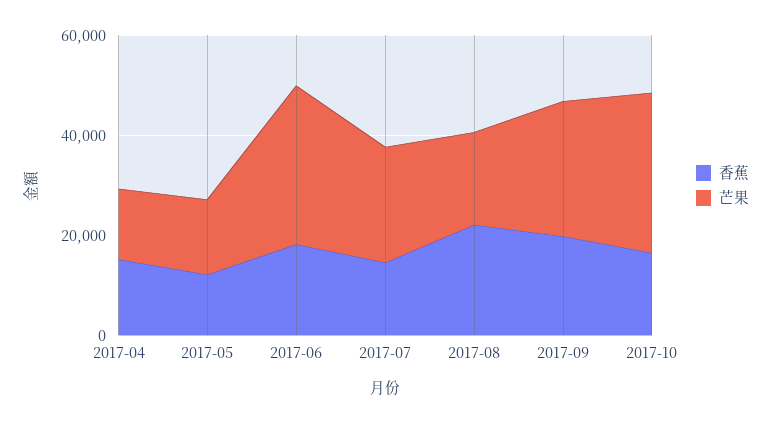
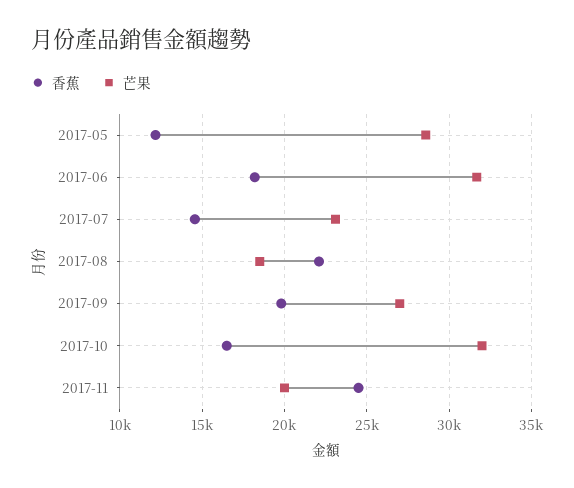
香蕉, 2017-04: 15000 -> none
芒果, 2017-04: 15000 -> none
芒果, 2017-05: 15000 -> 28500
香蕉, 2017-11: none -> 24500
芒果, 2017-11: none -> 20000

